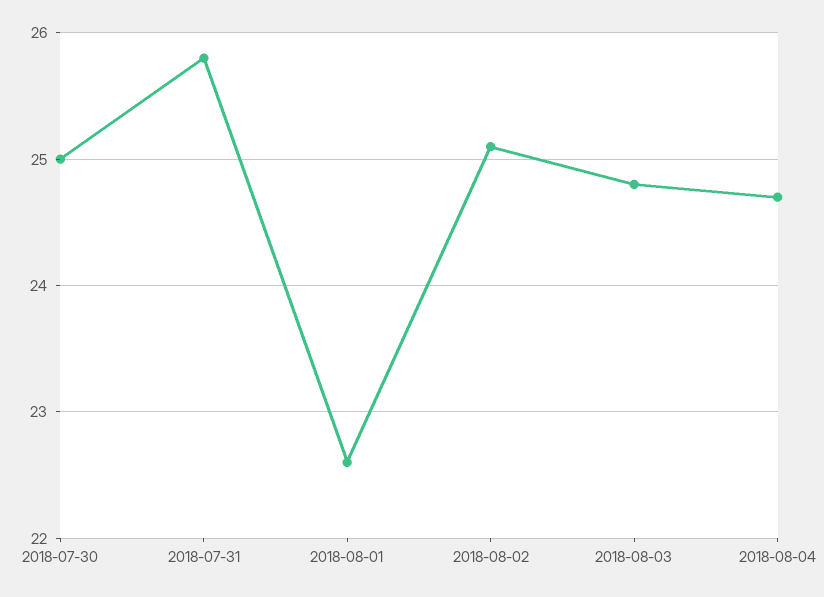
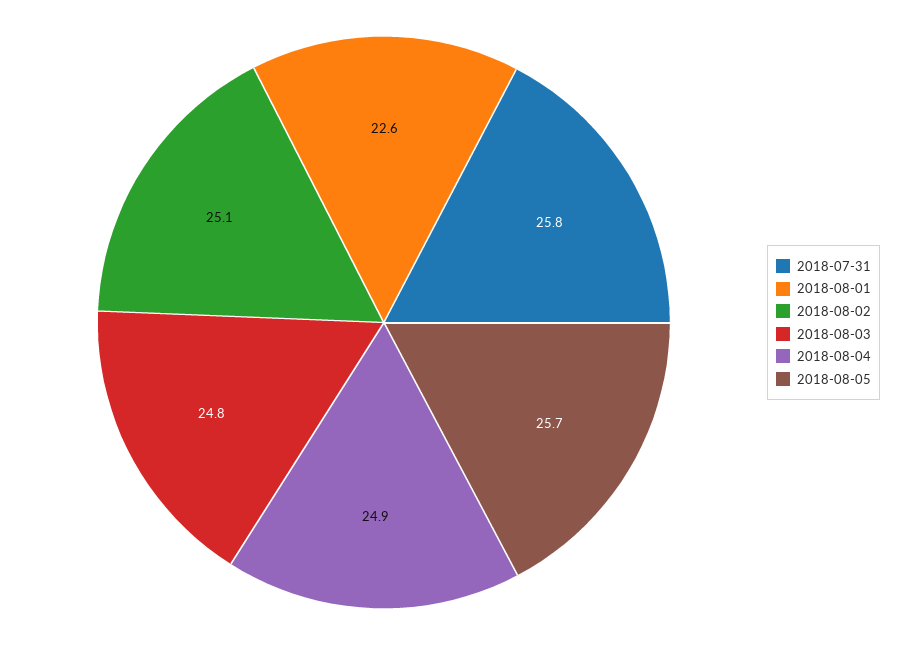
2018-07-30: 25 -> none
2018-08-04: 24.7 -> 24.9
2018-08-05: none -> 25.7

